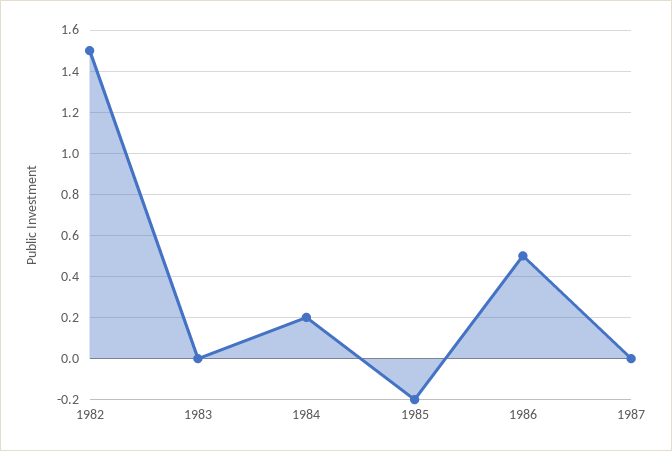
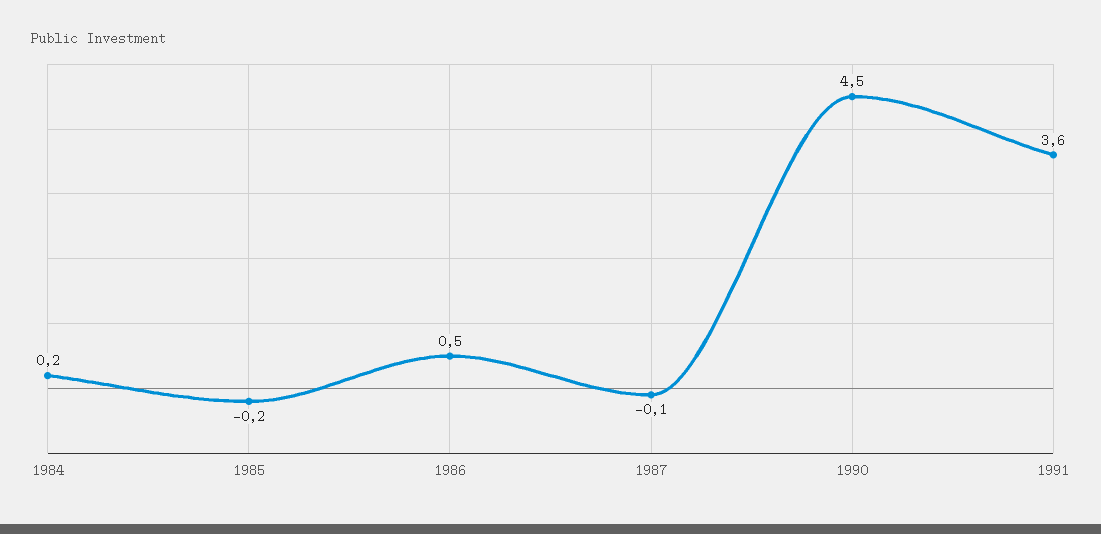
1982: 1.5 -> none
1983: 0 -> none
1987: 0 -> -0.1
1990: none -> 4.5
1991: none -> 3.6

